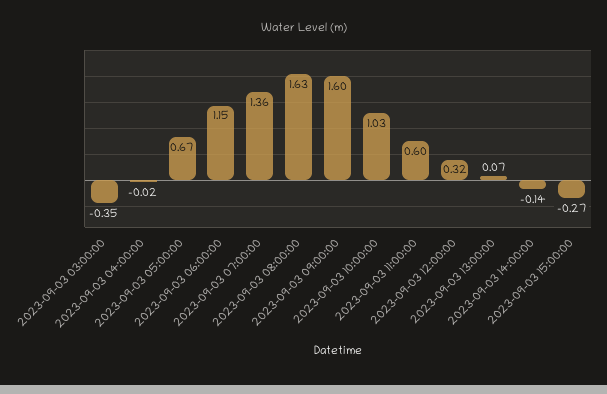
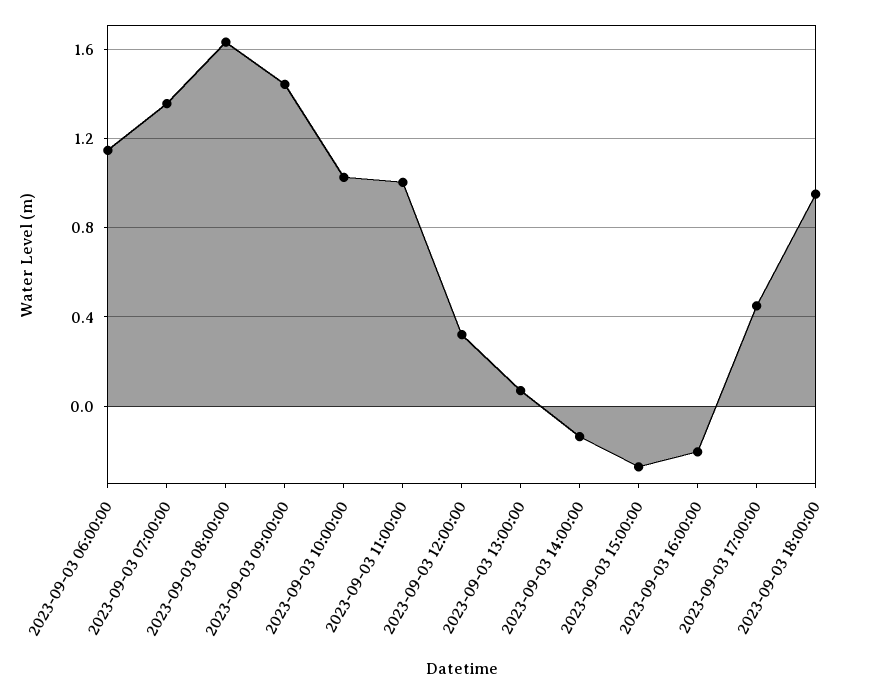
2023-09-03 03:00:00: -0.35 -> none
2023-09-03 04:00:00: -0.02 -> none
2023-09-03 05:00:00: 0.67 -> none
2023-09-03 09:00:00: 1.6 -> 1.45
2023-09-03 11:00:00: 0.6 -> 1
2023-09-03 16:00:00: none -> -0.2
2023-09-03 17:00:00: none -> 0.45
2023-09-03 18:00:00: none -> 0.95

